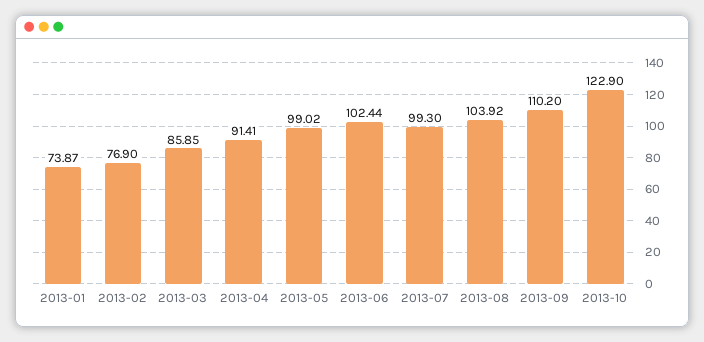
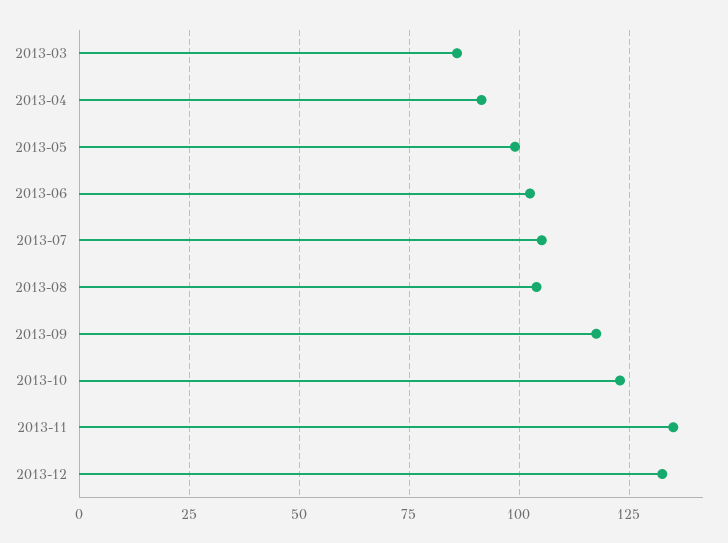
2013-01: 73.87 -> none
2013-02: 76.9 -> none
2013-07: 99.3 -> 105
2013-09: 110.2 -> 117.5
2013-11: none -> 135
2013-12: none -> 132.5

